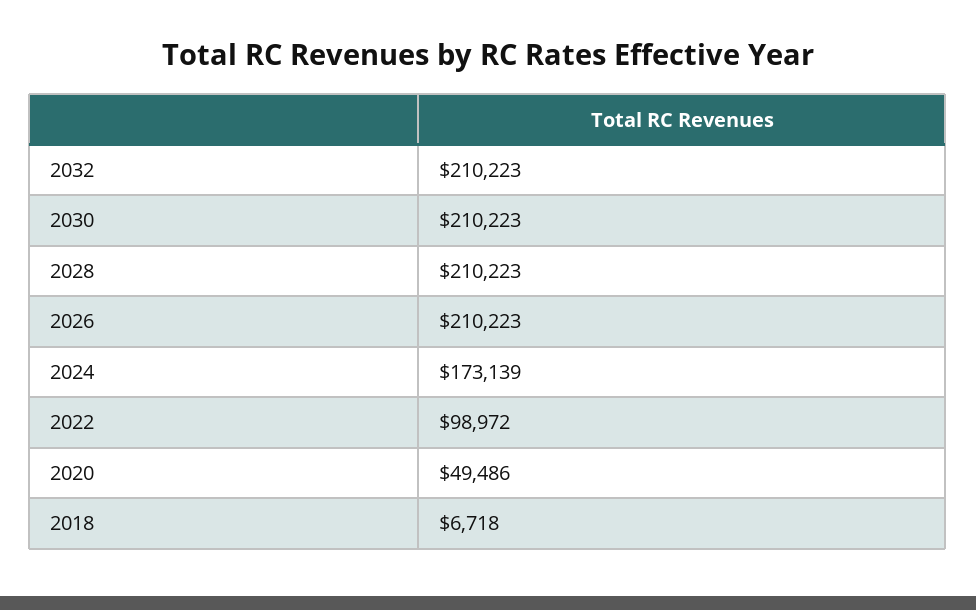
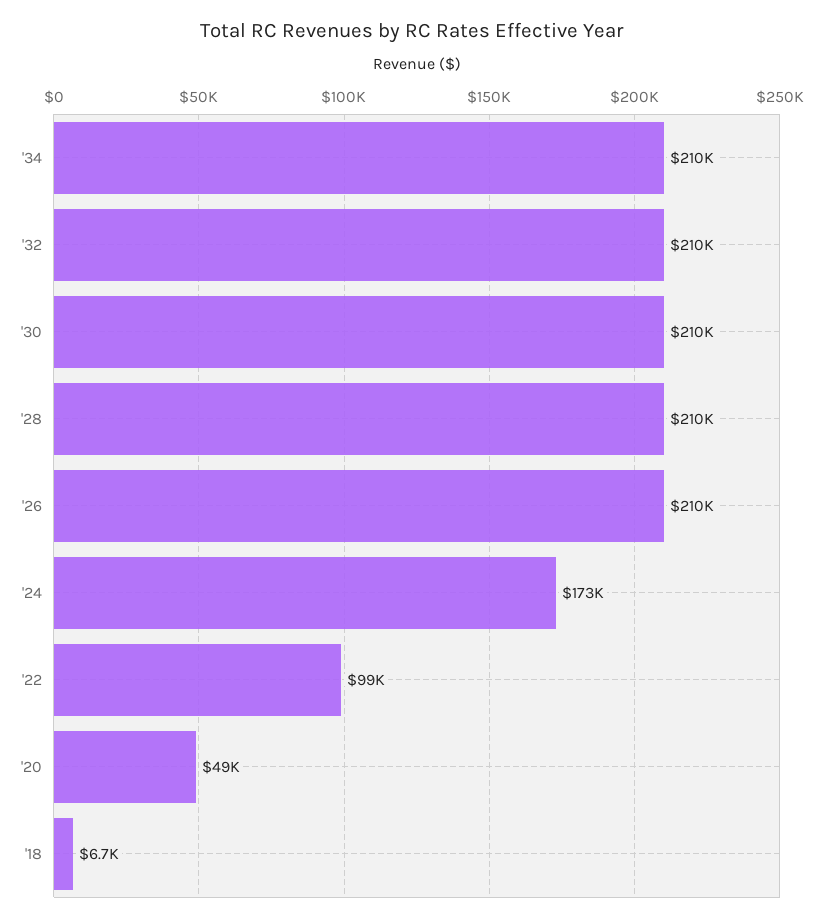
'34: none -> 210000

